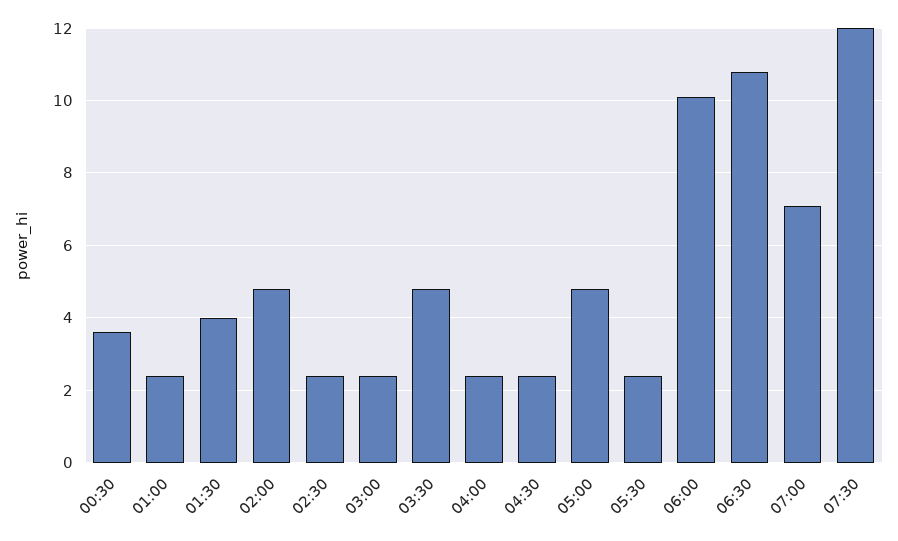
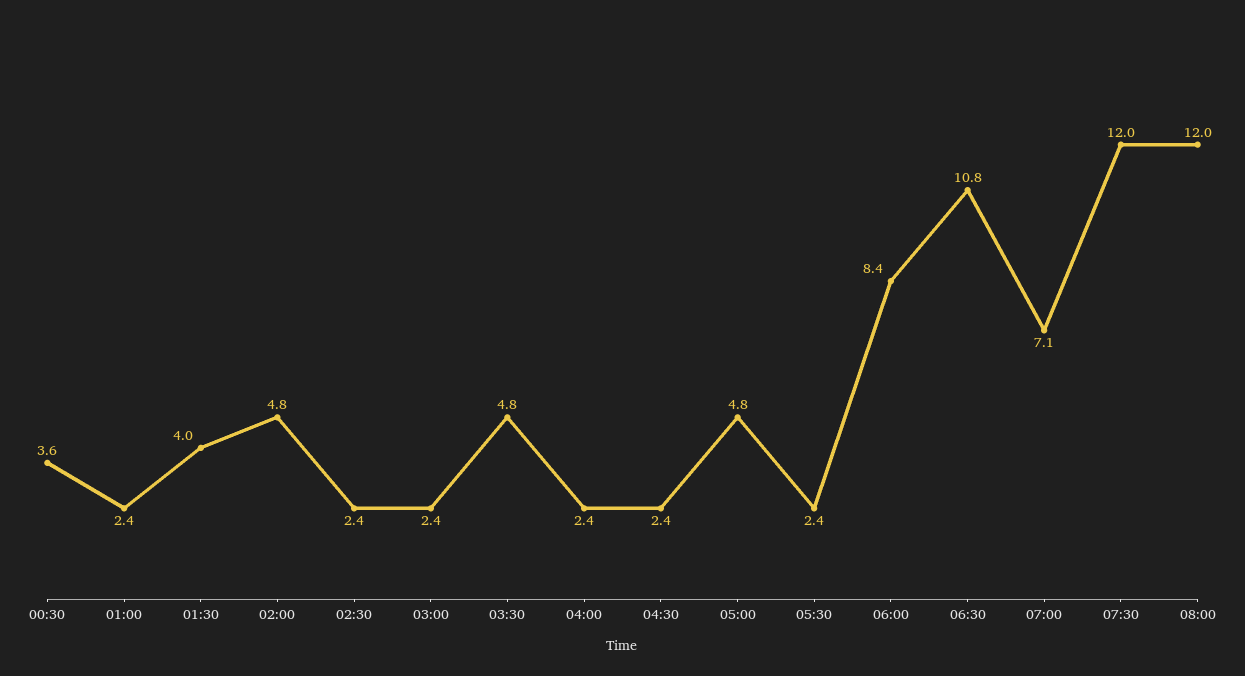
06:00: 10 -> 8.4
08:00: none -> 12

